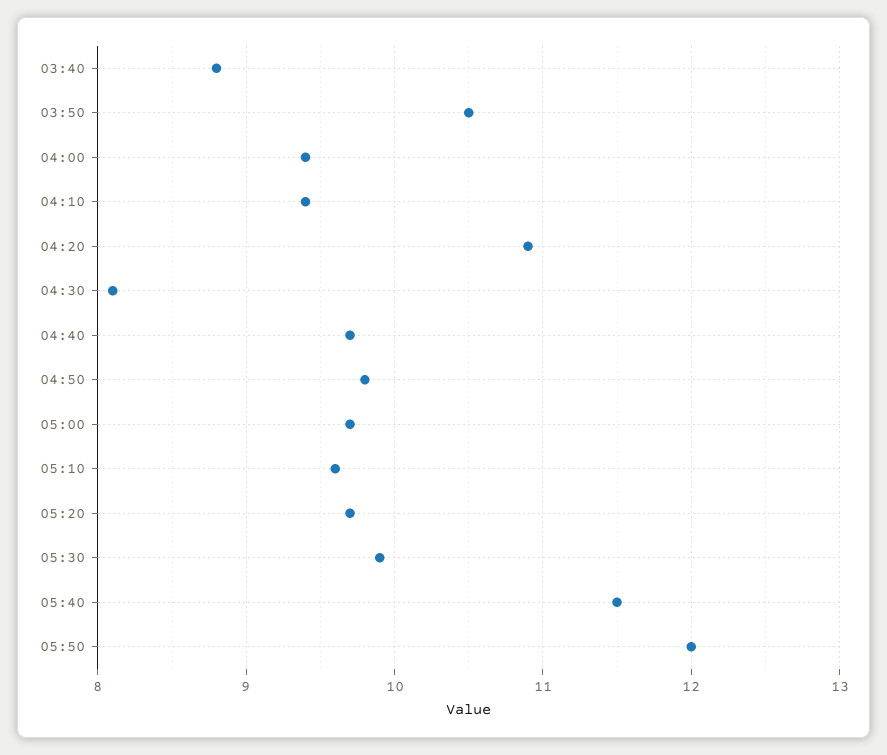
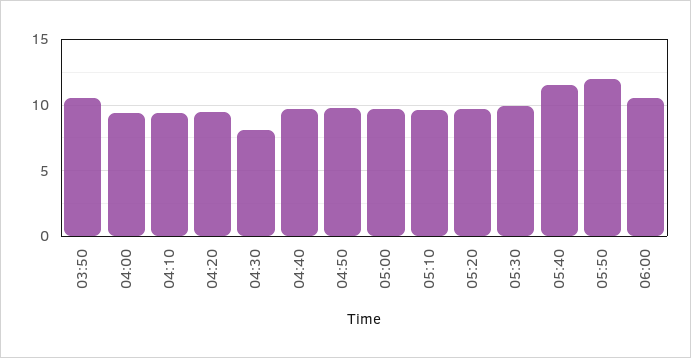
03:40: 8.8 -> none
04:20: 10.9 -> 9.5
06:00: none -> 10.5

